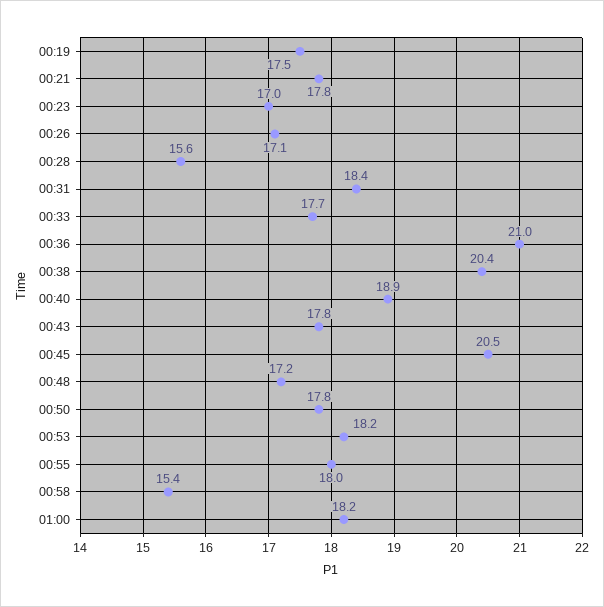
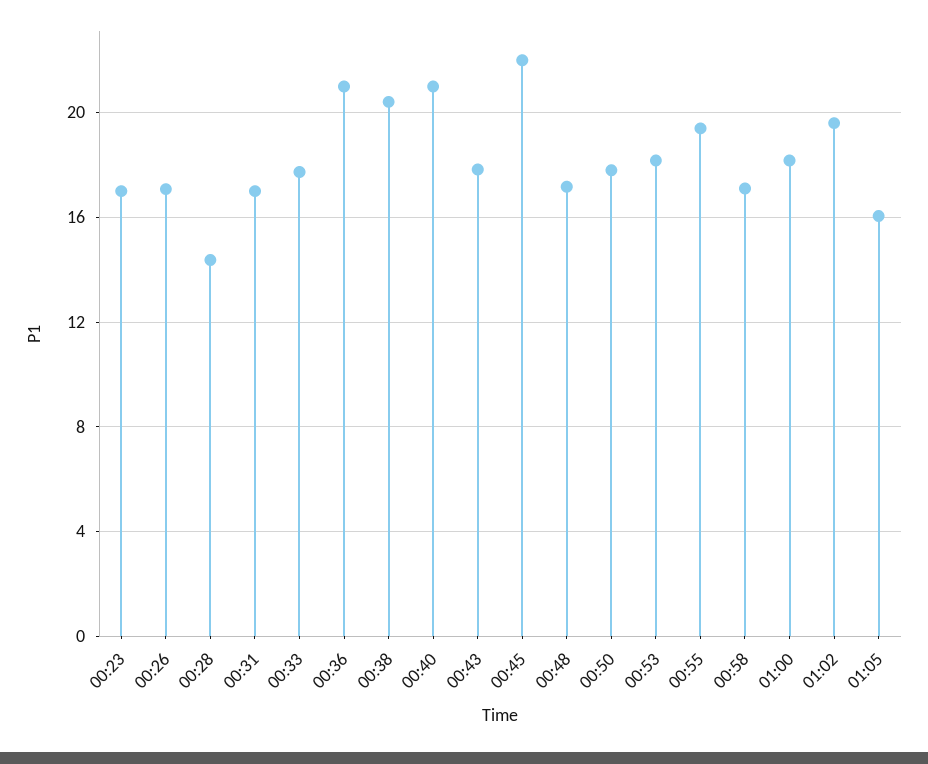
00:19: 17.5 -> none
00:21: 17.8 -> none
00:28: 15.6 -> 14.5
00:31: 18.4 -> 17
00:40: 18.9 -> 21
00:45: 20.5 -> 22
00:55: 18 -> 19.5
00:58: 15.4 -> 17
01:02: none -> 19.5
01:05: none -> 16

